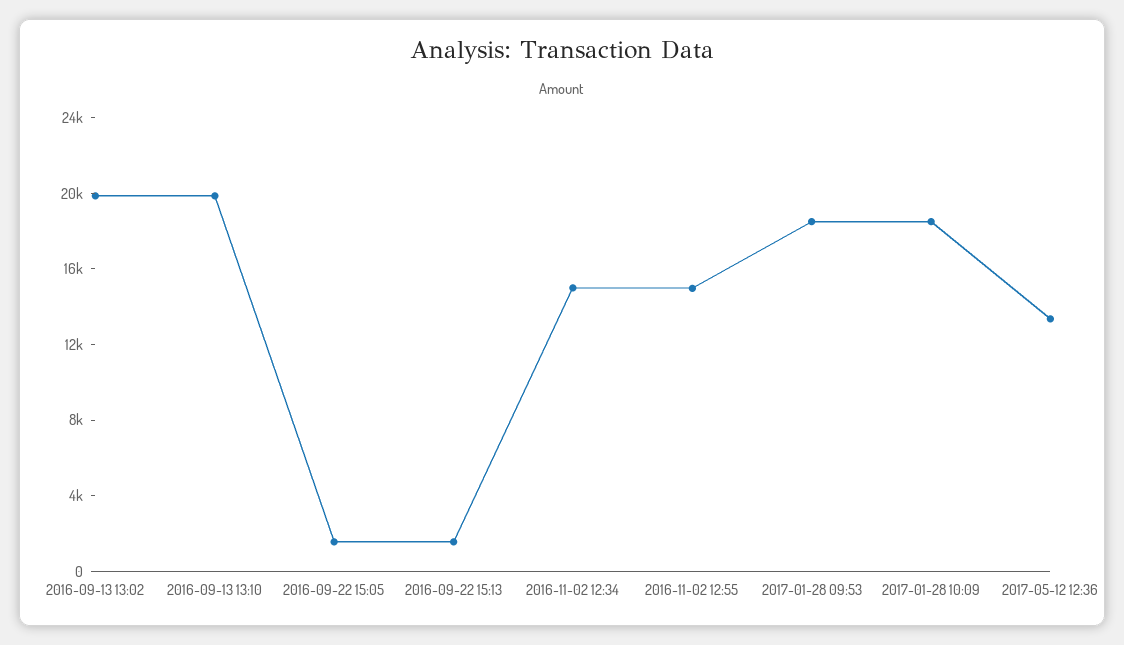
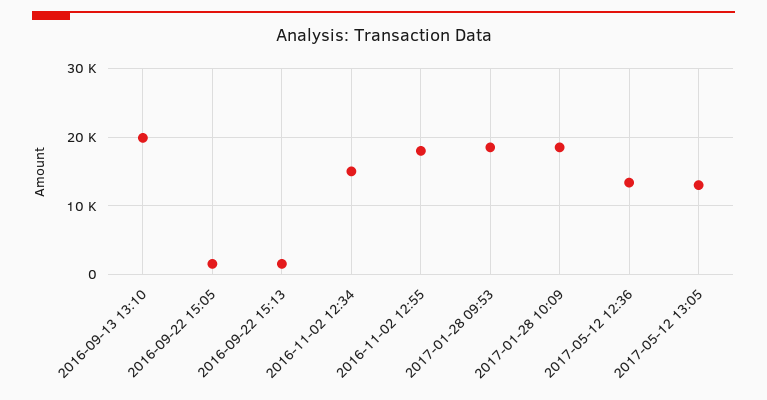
2016-09-13 13:02: 20000 -> none
2016-11-02 12:55: 15000 -> 18000
2017-05-12 13:05: none -> 13000

